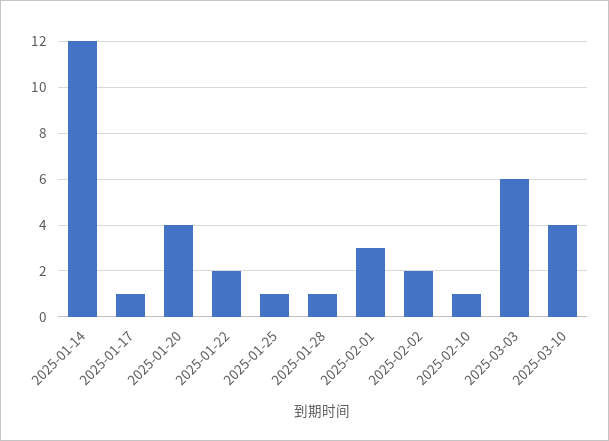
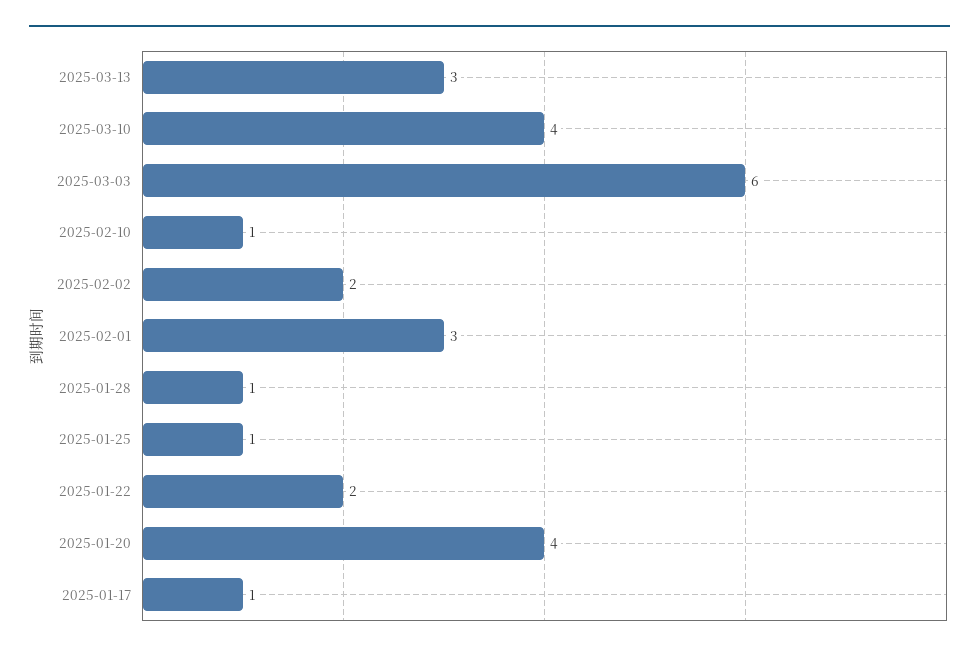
2025-01-14: 12 -> none
2025-03-13: none -> 3

